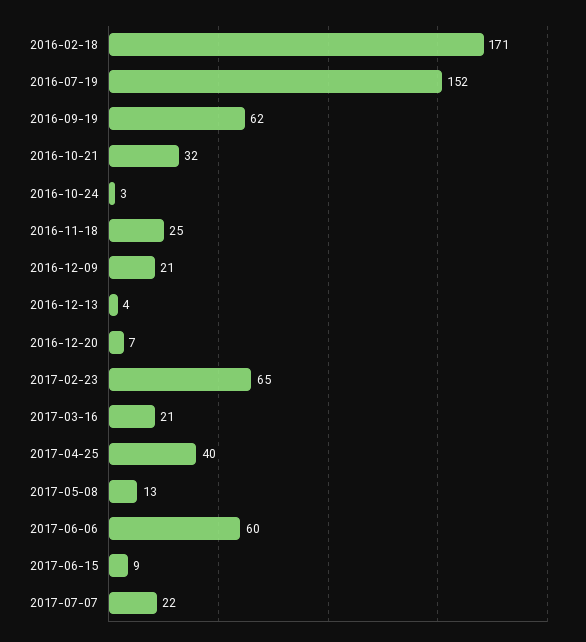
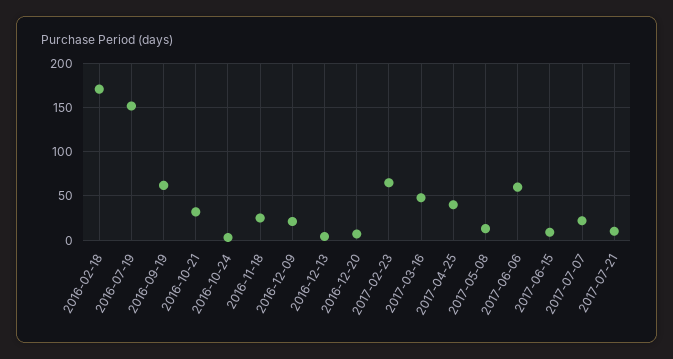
2017-03-16: 21 -> 50
2017-07-21: none -> 10

